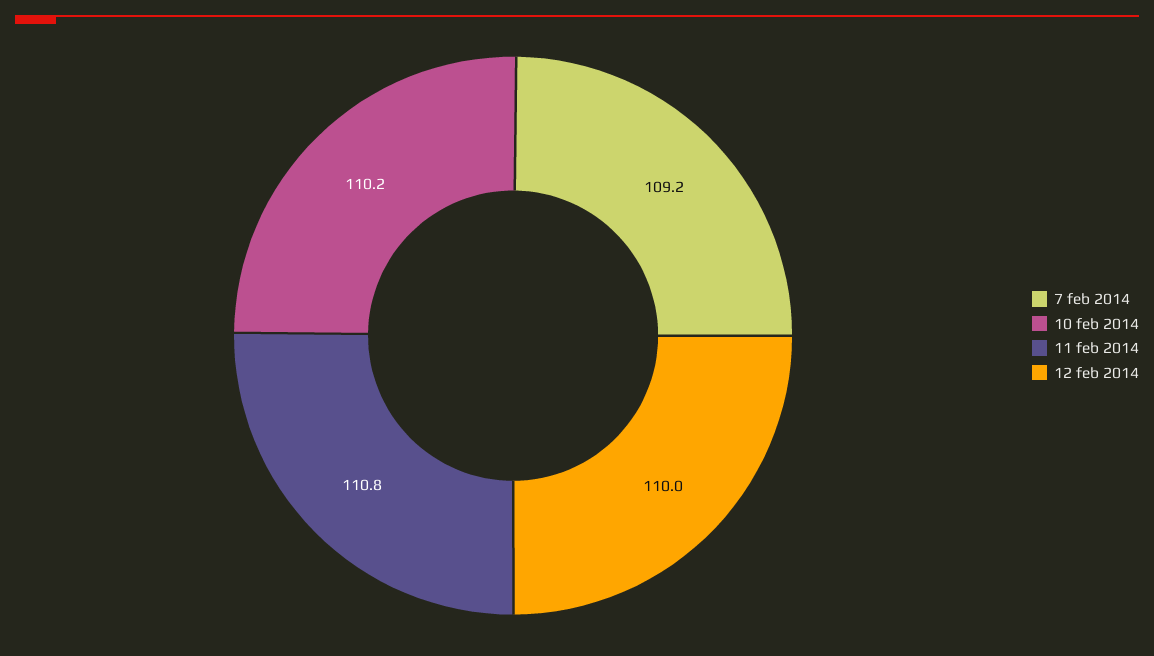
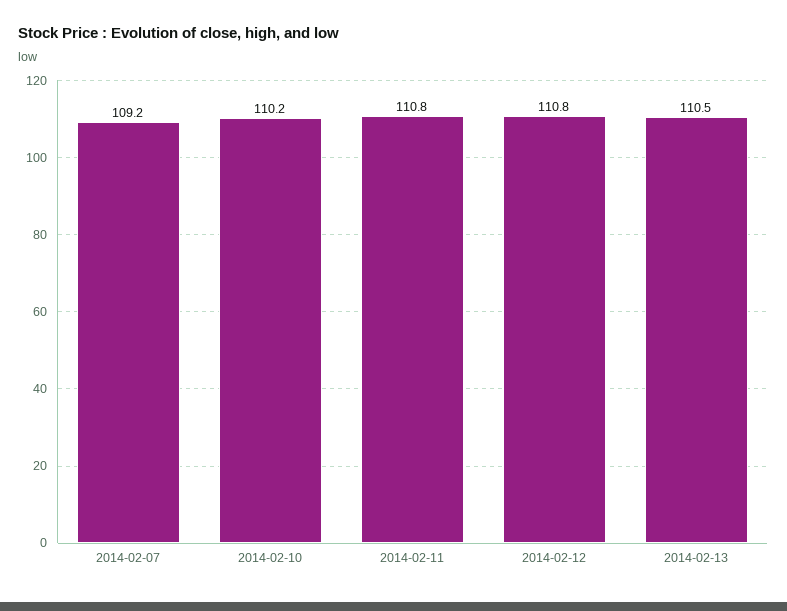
12 feb 2014: 110 -> 110.8
2014-02-13: none -> 110.5

